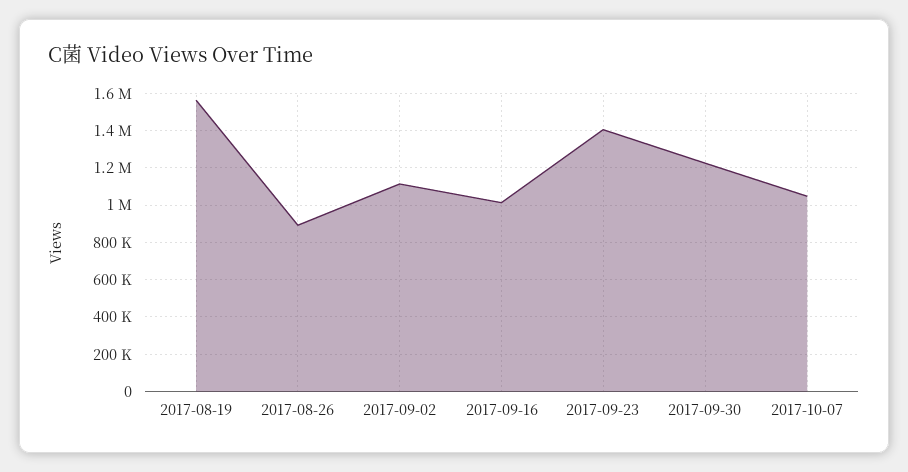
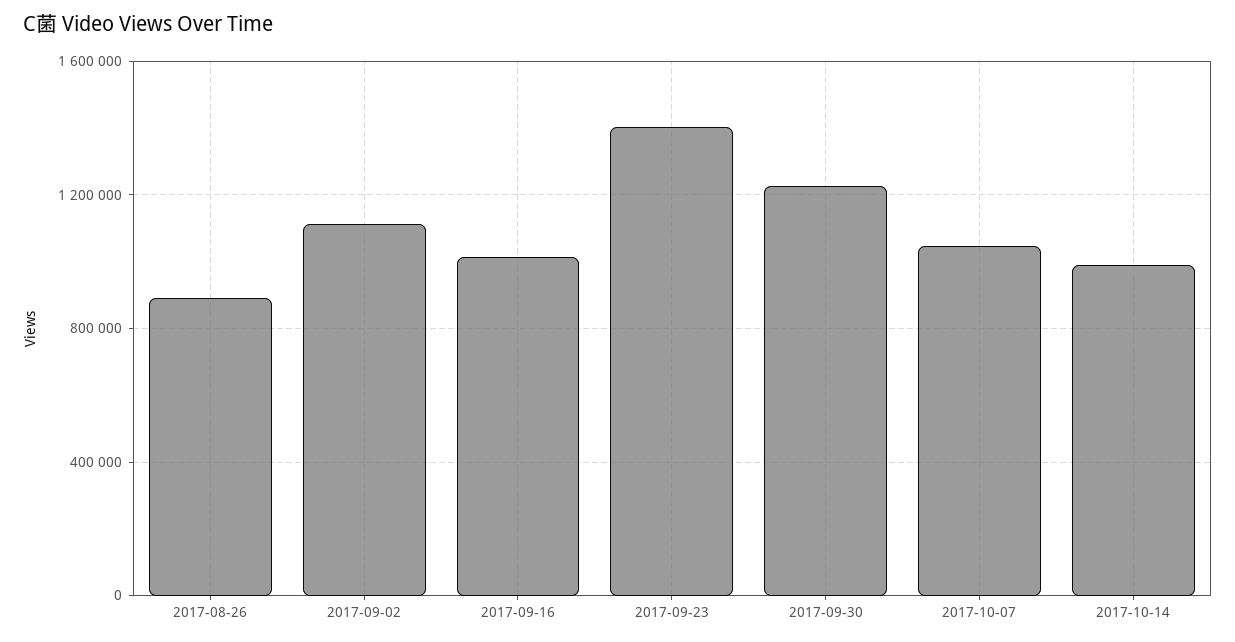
2017-08-19: 1550000 -> none
2017-10-14: none -> 1000000

